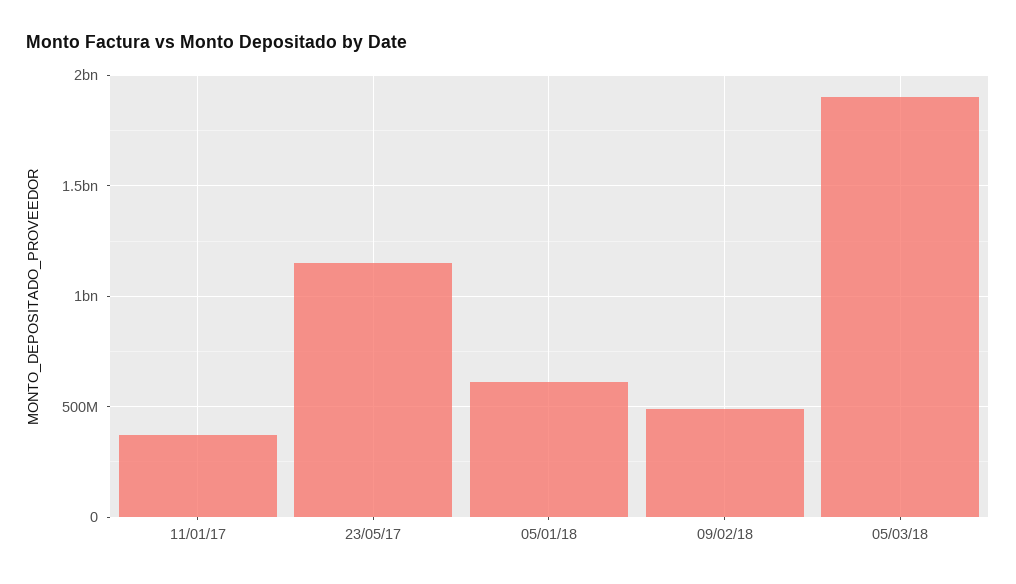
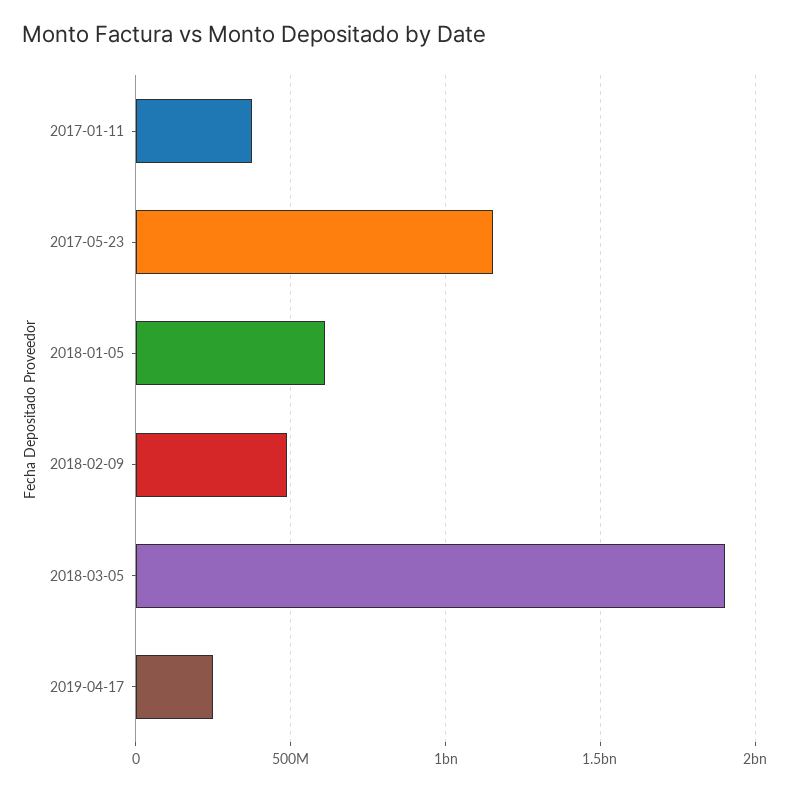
2019-04-17: none -> 250000000

